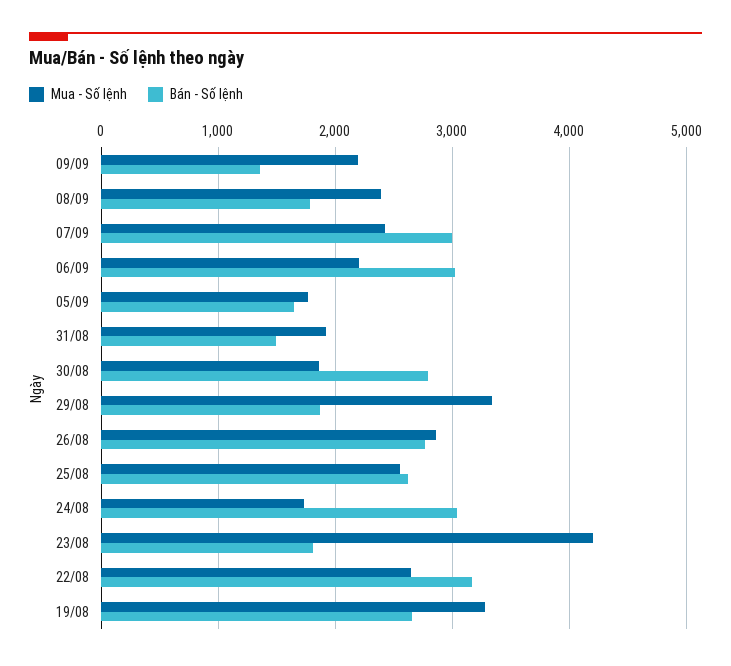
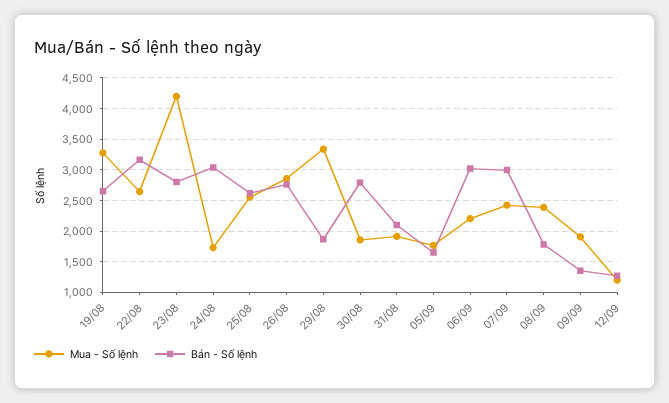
Mua - Số lệnh, 09/09: 2200 -> 1900
Bán - Số lệnh, 31/08: 1500 -> 2100
Bán - Số lệnh, 23/08: 1800 -> 2800
Mua - Số lệnh, 12/09: none -> 1200
Bán - Số lệnh, 12/09: none -> 1300

